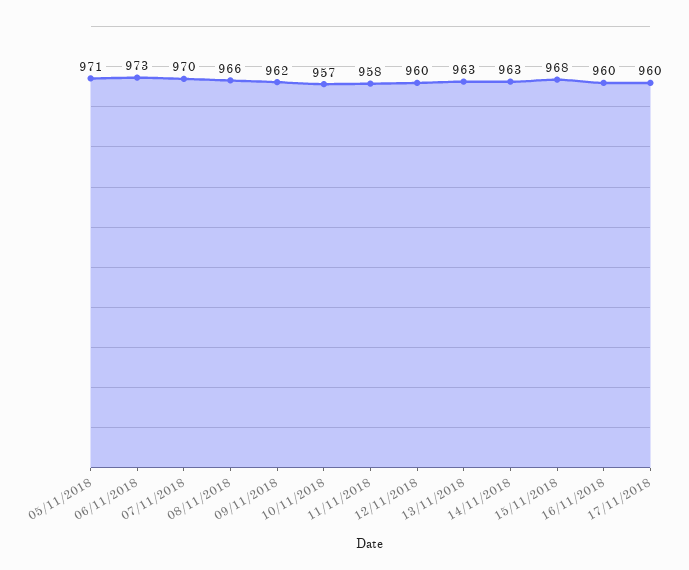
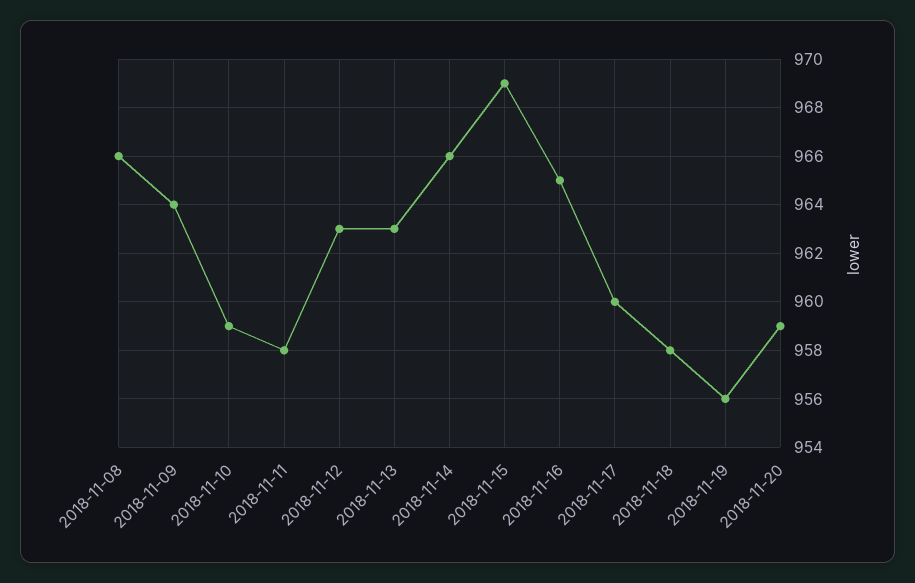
05/11/2018: 971 -> none
06/11/2018: 973 -> none
07/11/2018: 970 -> none
09/11/2018: 962 -> 964
10/11/2018: 957 -> 959
12/11/2018: 960 -> 963
14/11/2018: 963 -> 966
15/11/2018: 968 -> 969
16/11/2018: 960 -> 965
2018-11-18: none -> 958
2018-11-19: none -> 956
2018-11-20: none -> 959

